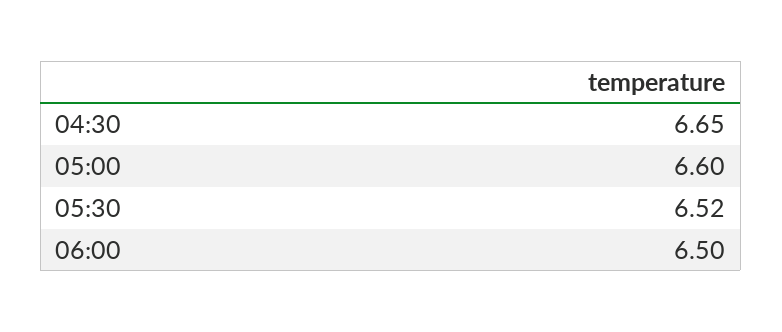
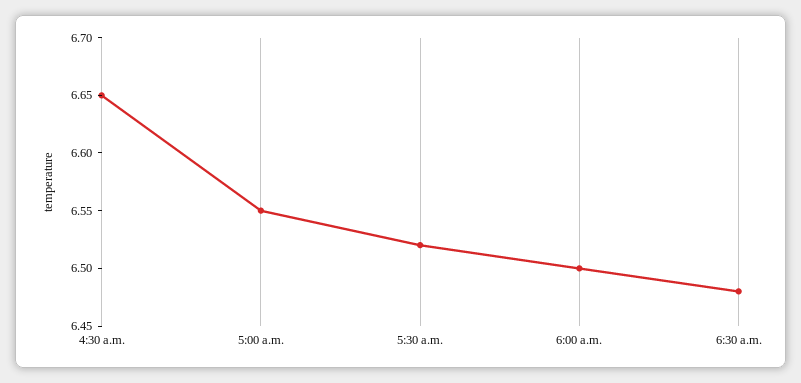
05:00: 6.6 -> 6.55
6:30 a.m.: none -> 6.48

